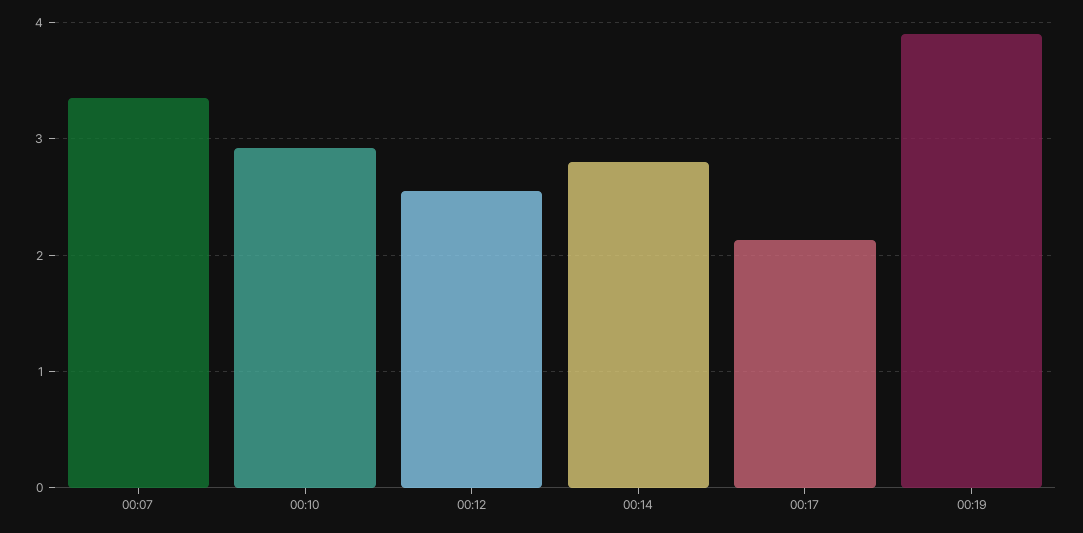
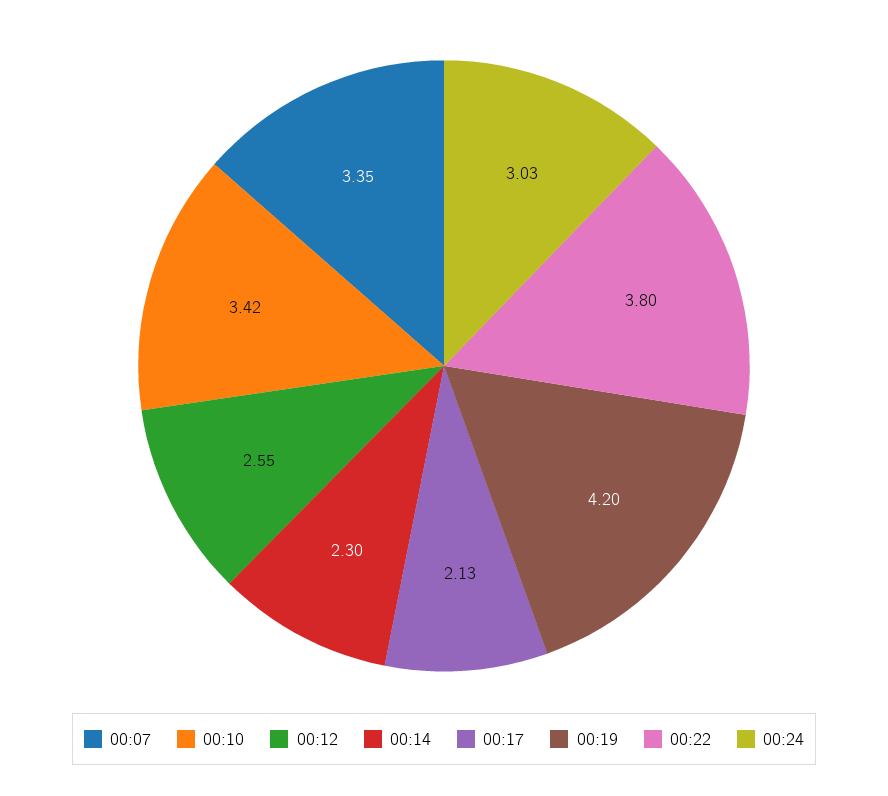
00:10: 2.9 -> 3.42
00:14: 2.8 -> 2.3
00:19: 3.9 -> 4.2
00:22: none -> 3.8
00:24: none -> 3.03

